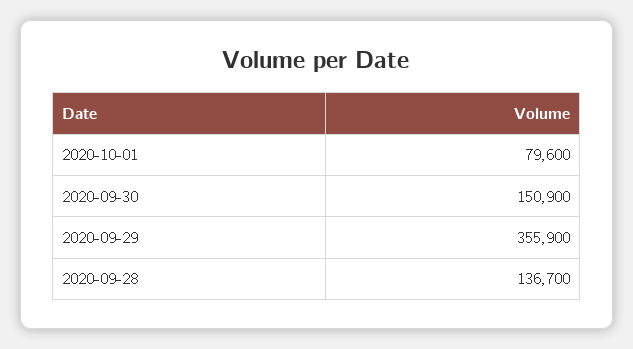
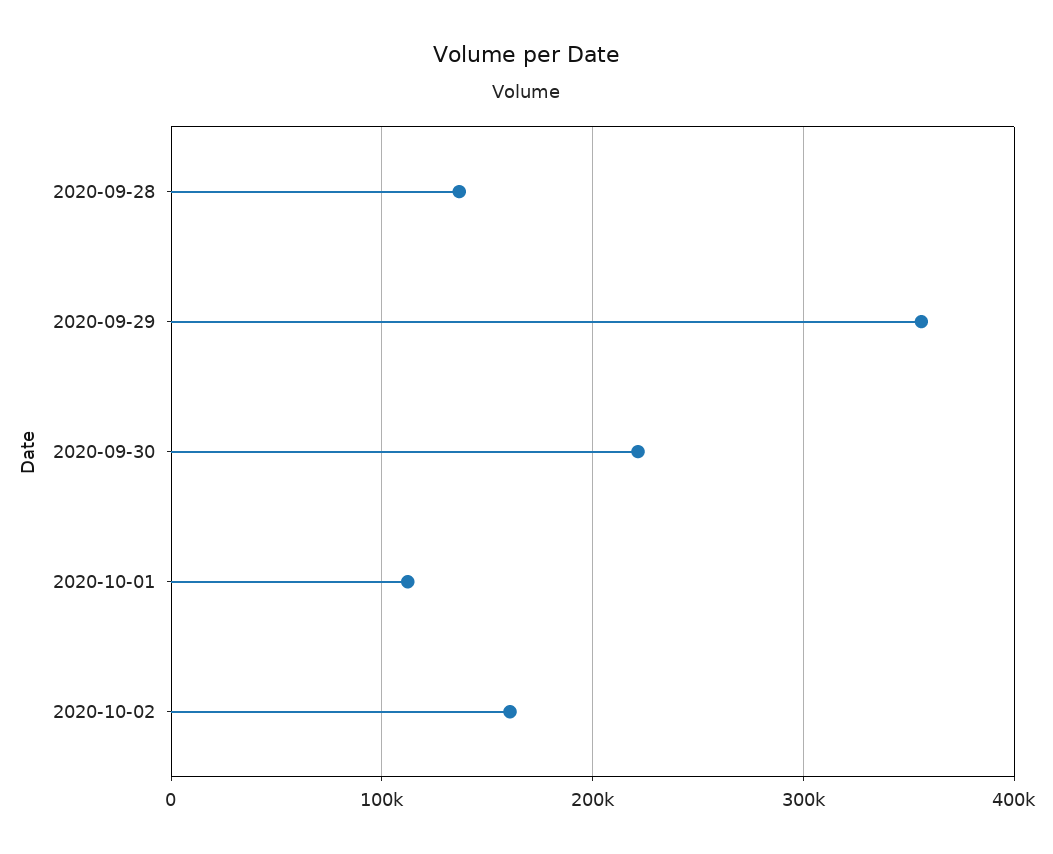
2020-10-01: 79600 -> 110000
2020-09-30: 150900 -> 220000
2020-10-02: none -> 160000

